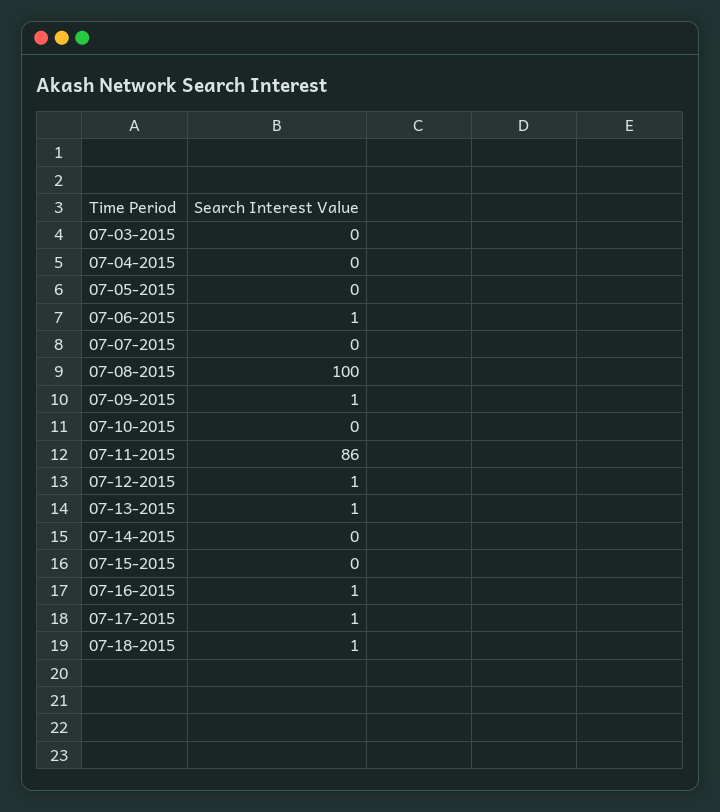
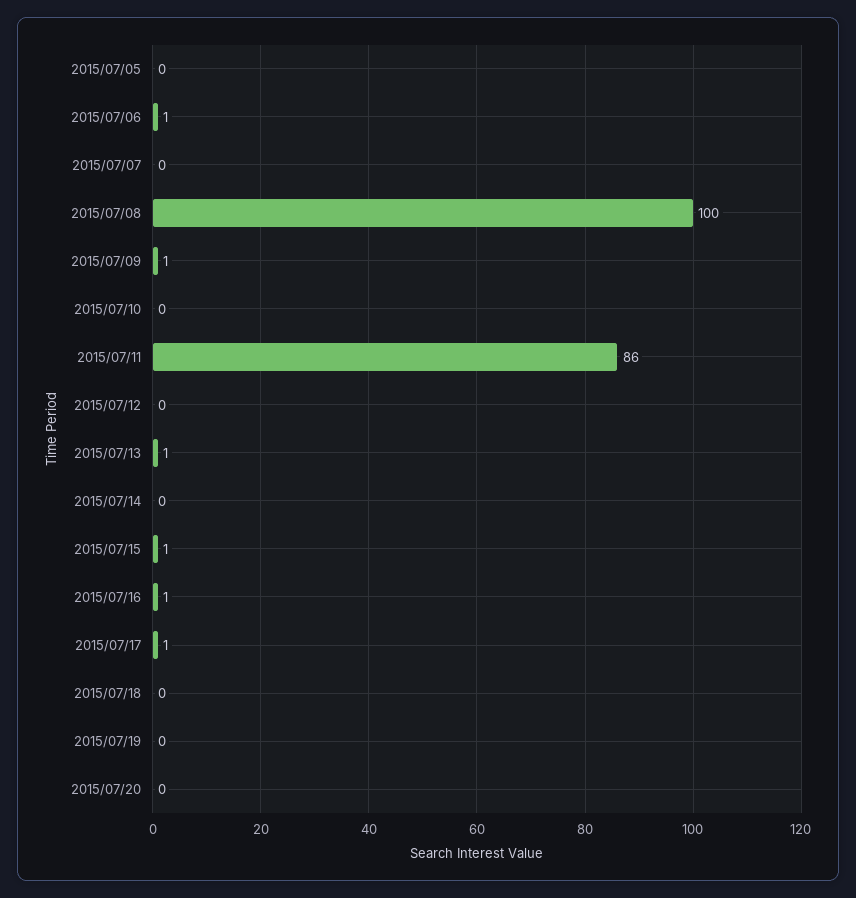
07-03-2015: 0 -> none
07-04-2015: 0 -> none
07-12-2015: 1 -> 0
07-15-2015: 0 -> 1
07-18-2015: 1 -> 0
2015/07/19: none -> 0
2015/07/20: none -> 0

